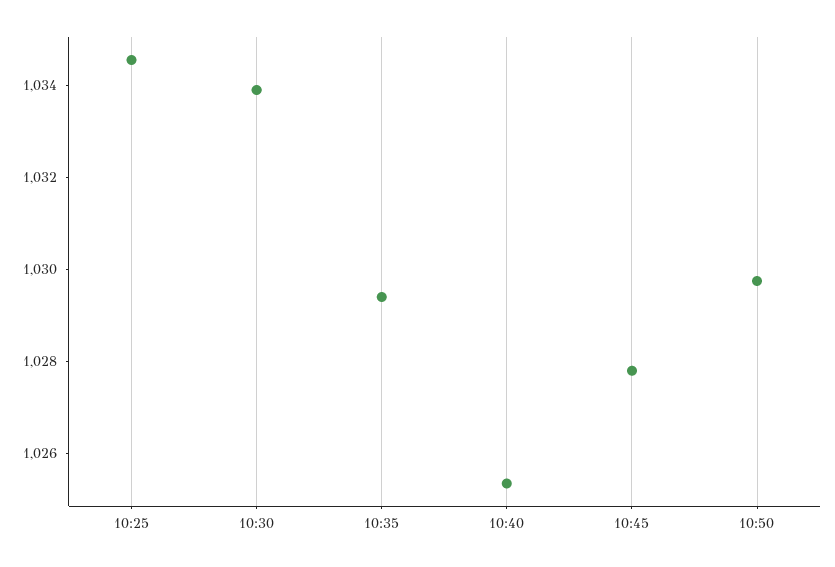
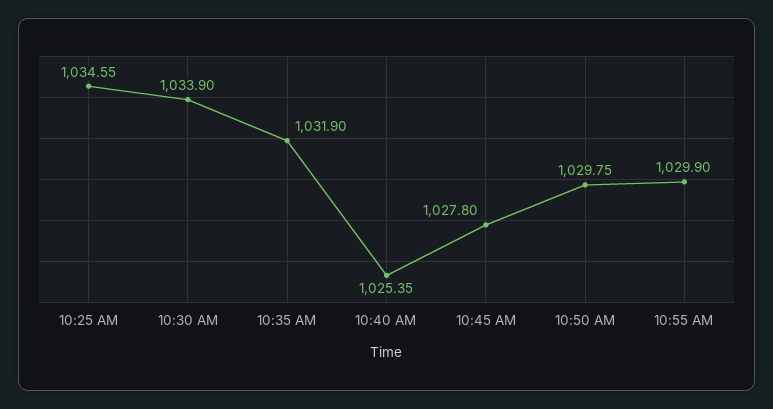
10:35: 1029.5 -> 1031.9
10:55 AM: none -> 1029.9

